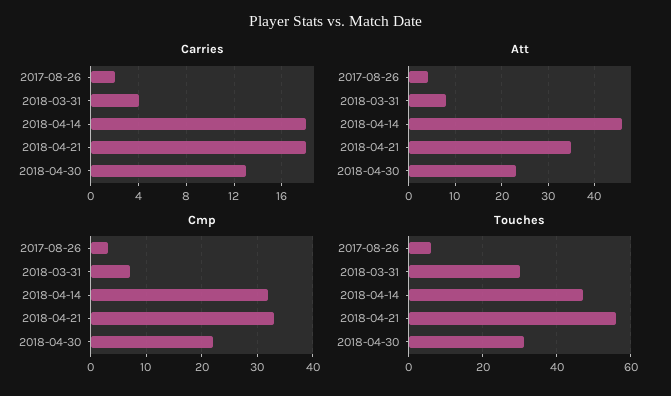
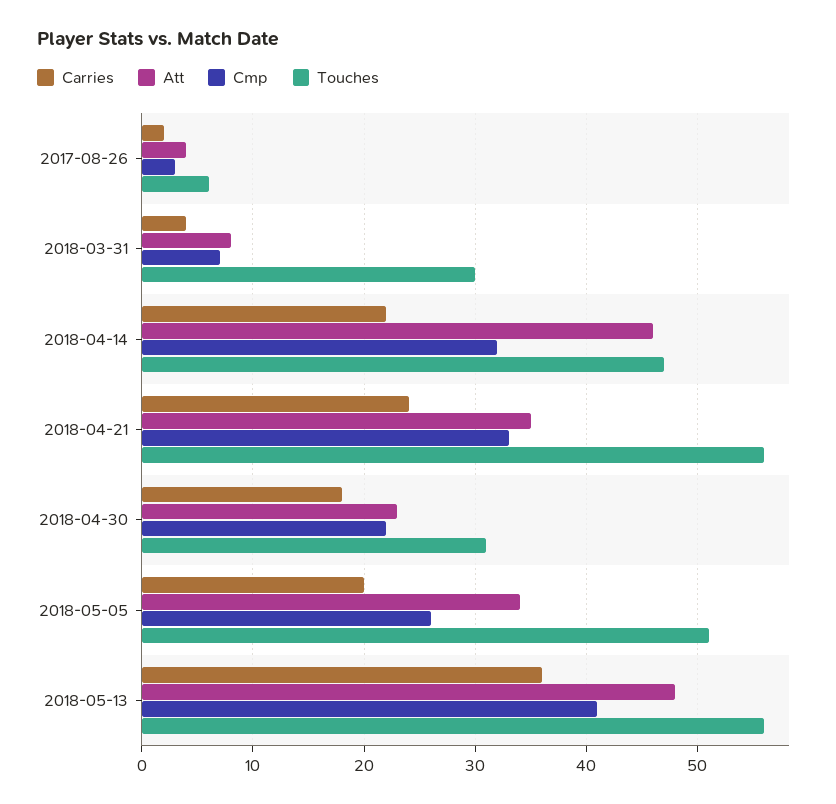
Carries, 2018-04-14: 18 -> 22
Carries, 2018-04-21: 18 -> 24
Carries, 2018-04-30: 13 -> 18
Carries, 2018-05-05: none -> 20
Att, 2018-05-05: none -> 34
Cmp, 2018-05-05: none -> 26
Touches, 2018-05-05: none -> 51
Carries, 2018-05-13: none -> 36
Att, 2018-05-13: none -> 48
Cmp, 2018-05-13: none -> 41
Touches, 2018-05-13: none -> 56

